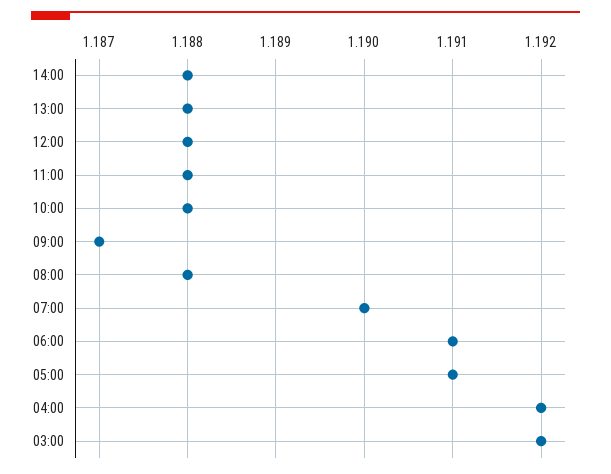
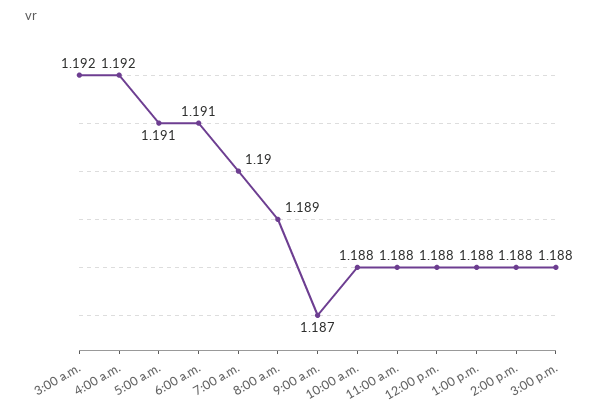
08:00: 1.188 -> 1.189
3:00 p.m.: none -> 1.188

